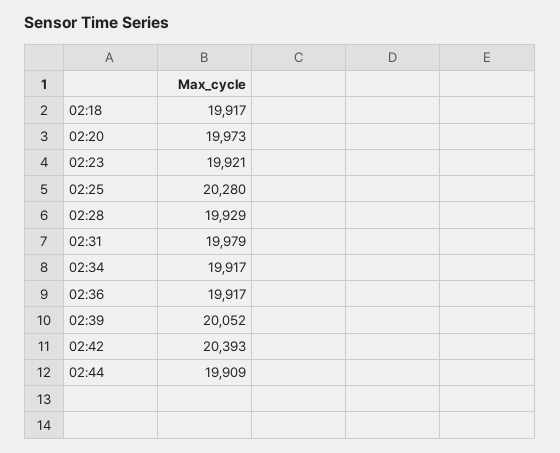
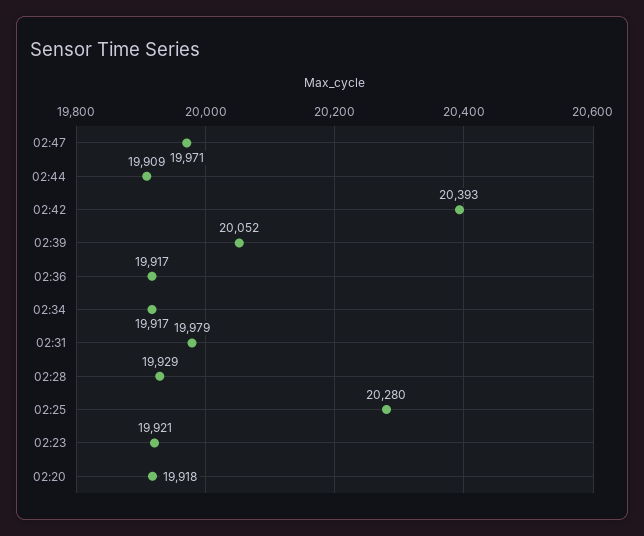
02:18: 19917 -> none
02:20: 19973 -> 19918
02:47: none -> 19971

